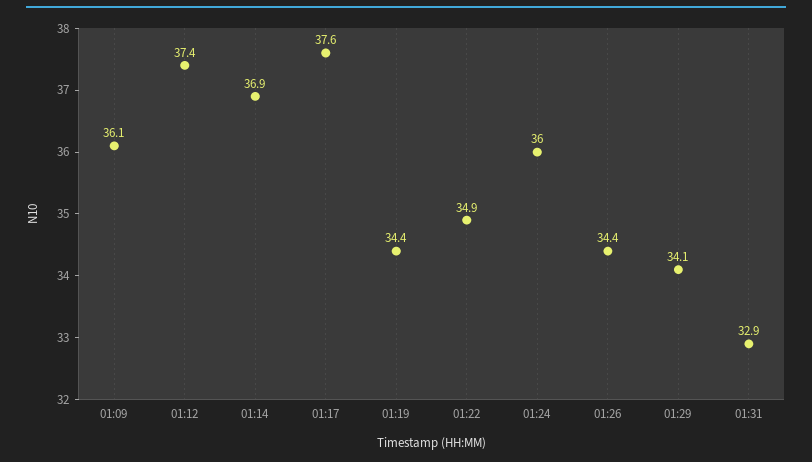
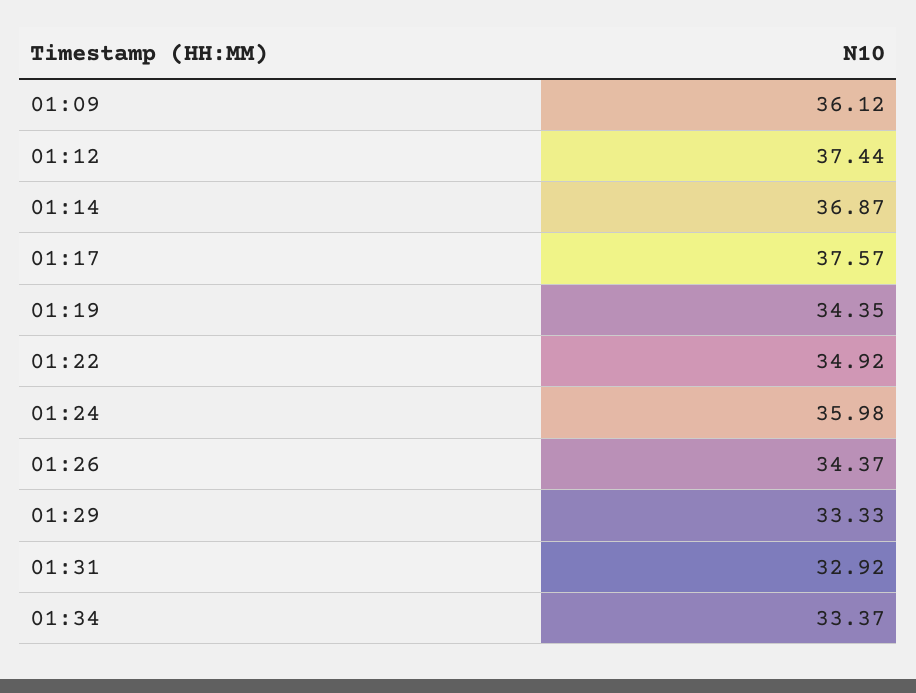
01:29: 34.1 -> 33.33
01:34: none -> 33.37

